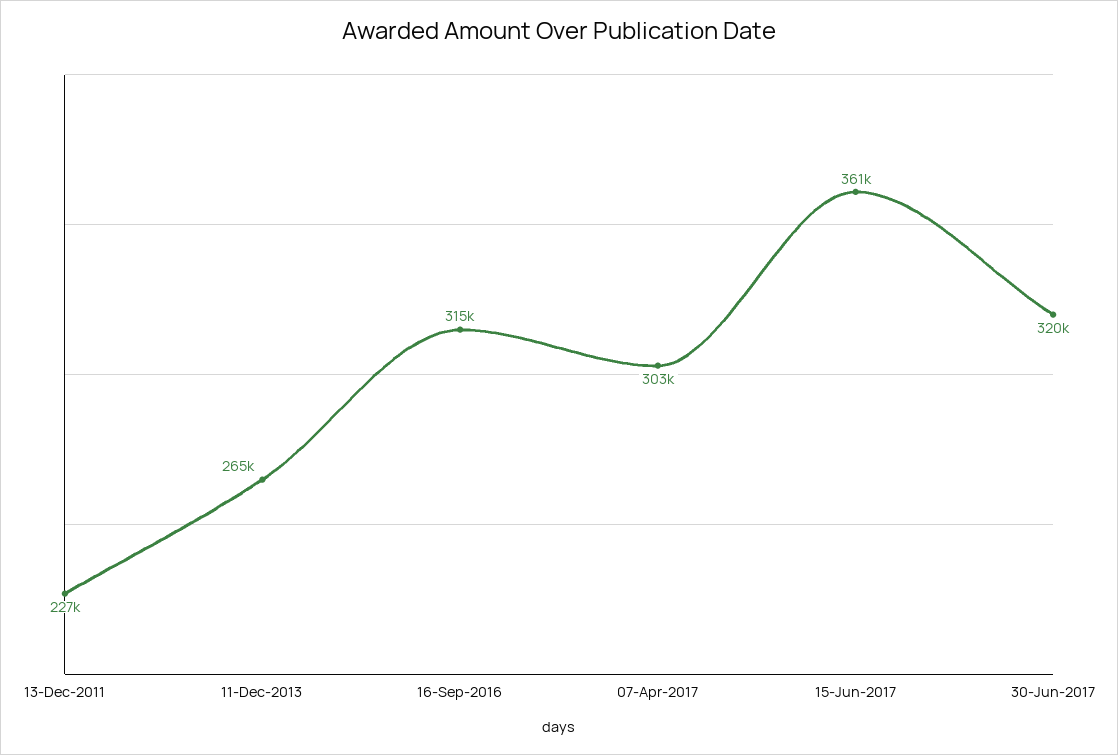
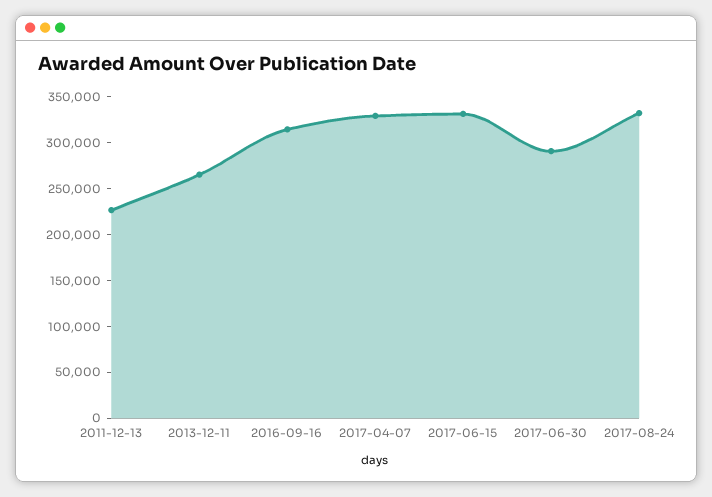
07-Apr-2017: 303000 -> 330000
15-Jun-2017: 361000 -> 330000
30-Jun-2017: 320000 -> 290000
2017-08-24: none -> 330000

